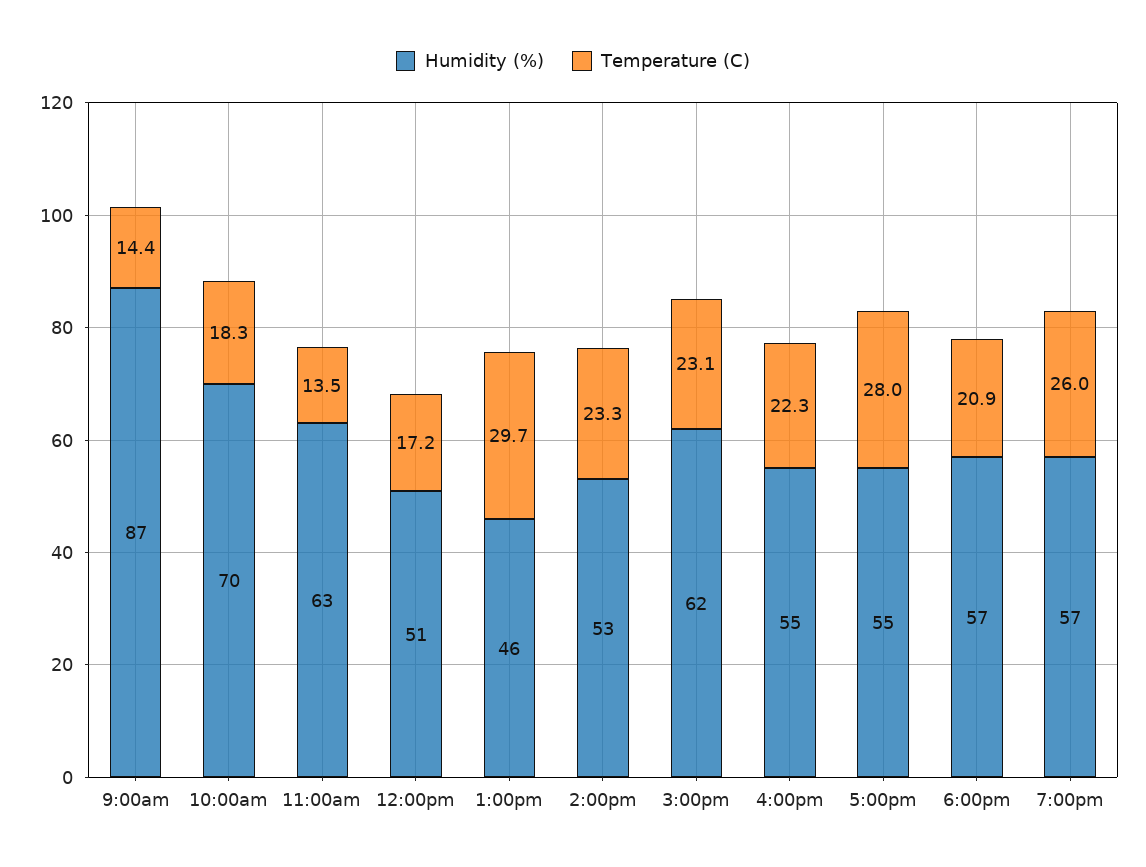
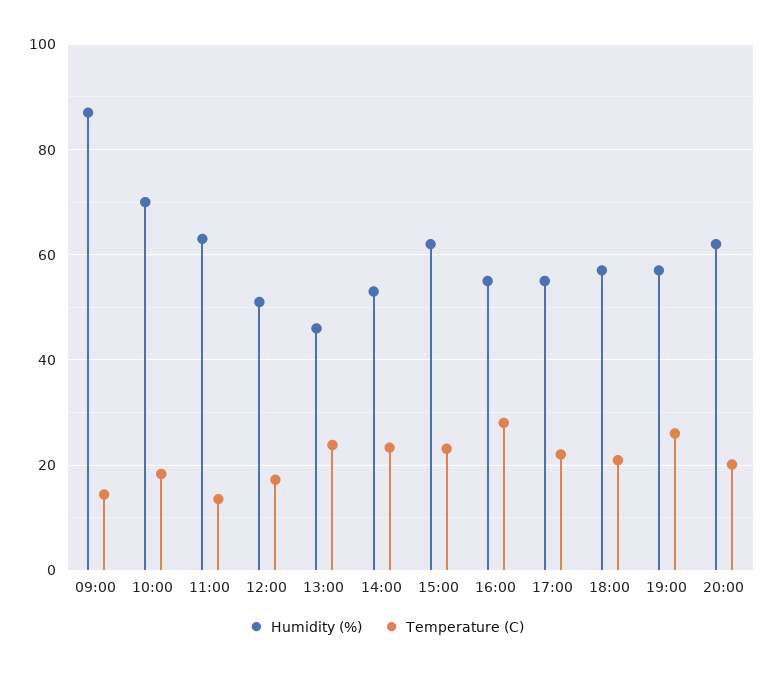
Temperature (C), 1:00pm: 29.7 -> 24
Temperature (C), 4:00pm: 22.3 -> 28
Temperature (C), 5:00pm: 28 -> 22
Humidity (%), 20:00: none -> 62
Temperature (C), 20:00: none -> 20

